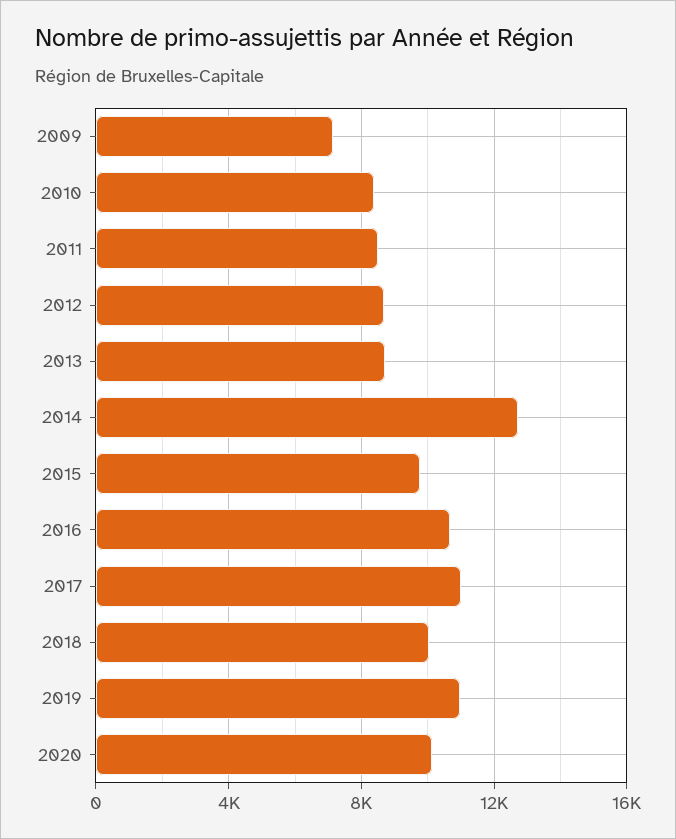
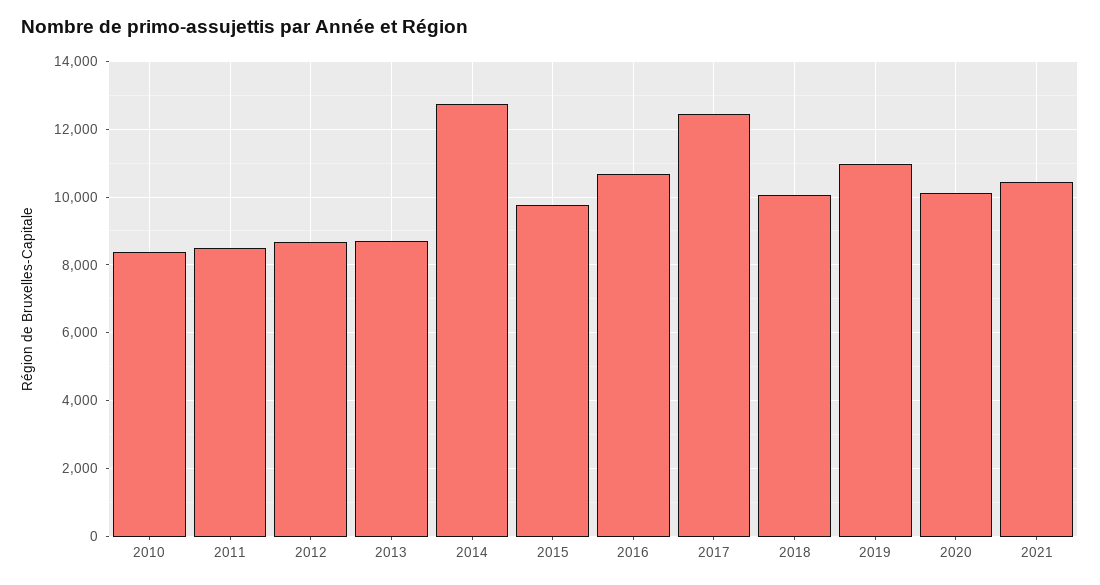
2009: 7000 -> none
2017: 11000 -> 12400
2021: none -> 10400

